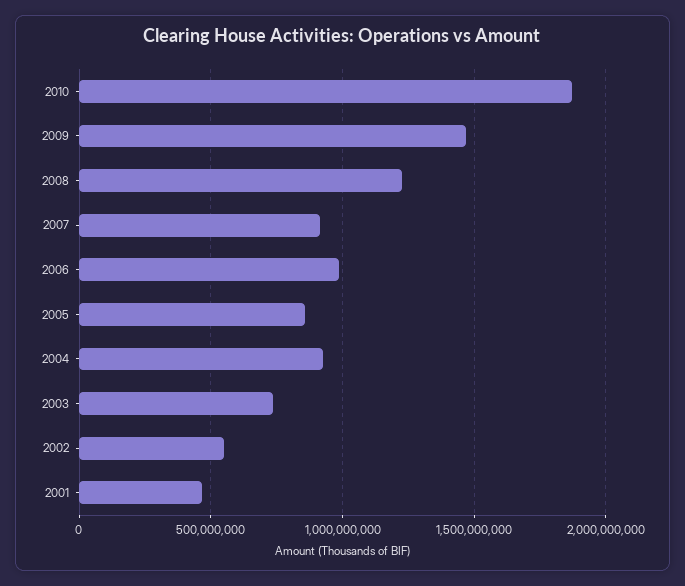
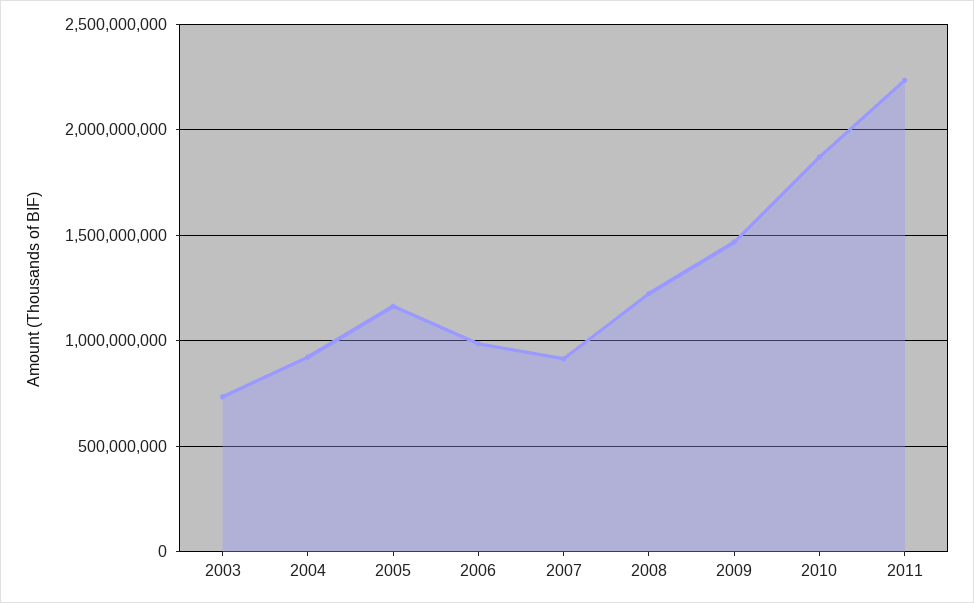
2005: 850000000 -> 1150000000
2002: 550000000 -> none
2001: 450000000 -> none
2011: none -> 2250000000

